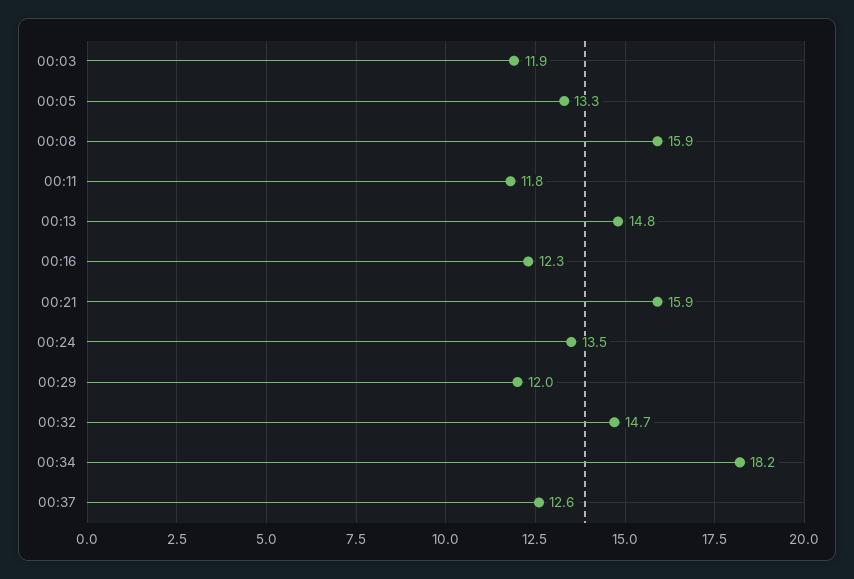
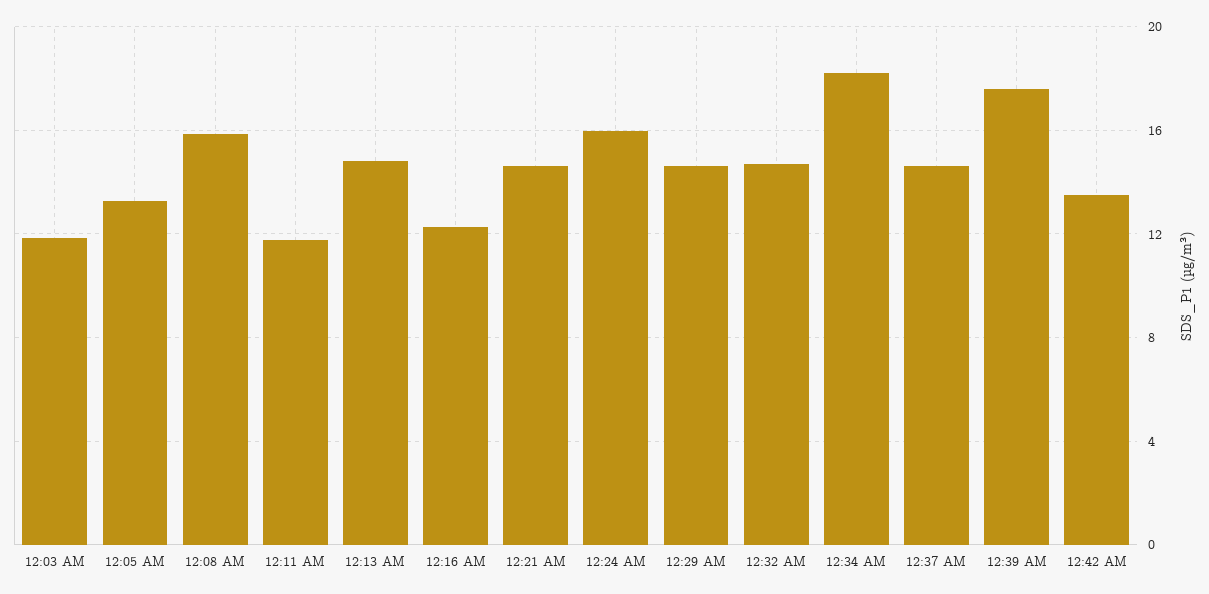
00:21: 15.9 -> 14.5
00:24: 13.5 -> 16
00:29: 12 -> 14.5
00:37: 12.6 -> 14.5
12:39 AM: none -> 17.5
12:42 AM: none -> 13.5

